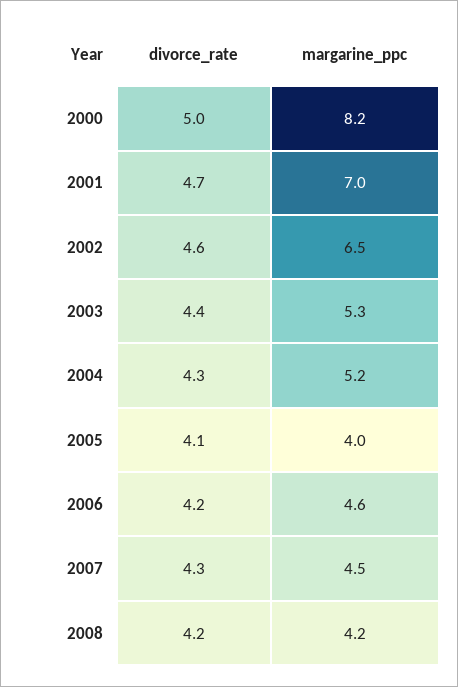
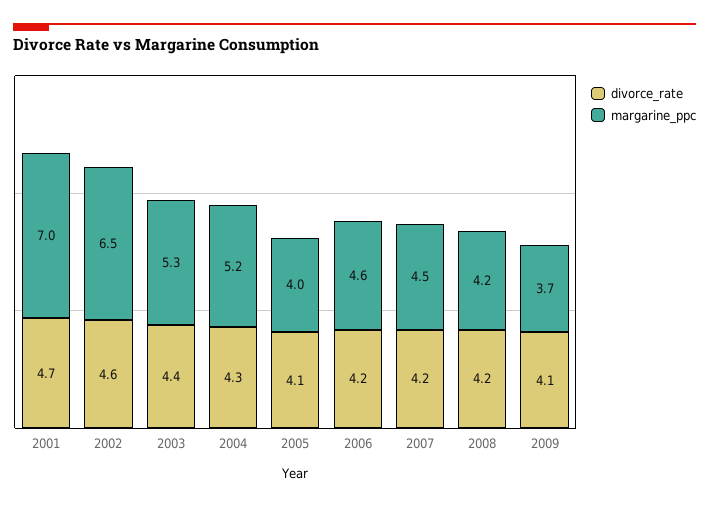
divorce_rate, 2000: 5 -> none
margarine_ppc, 2000: 8.2 -> none
divorce_rate, 2007: 4.3 -> 4.2
divorce_rate, 2009: none -> 4.1
margarine_ppc, 2009: none -> 3.7

